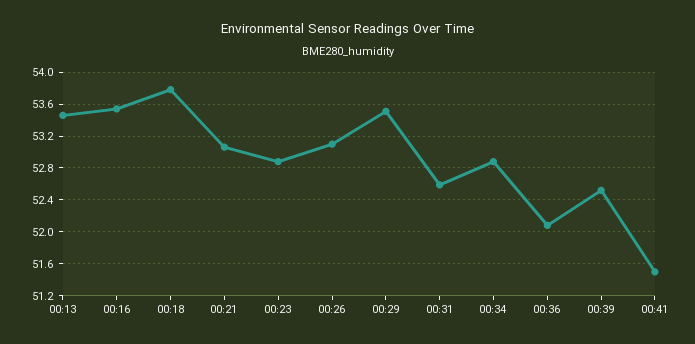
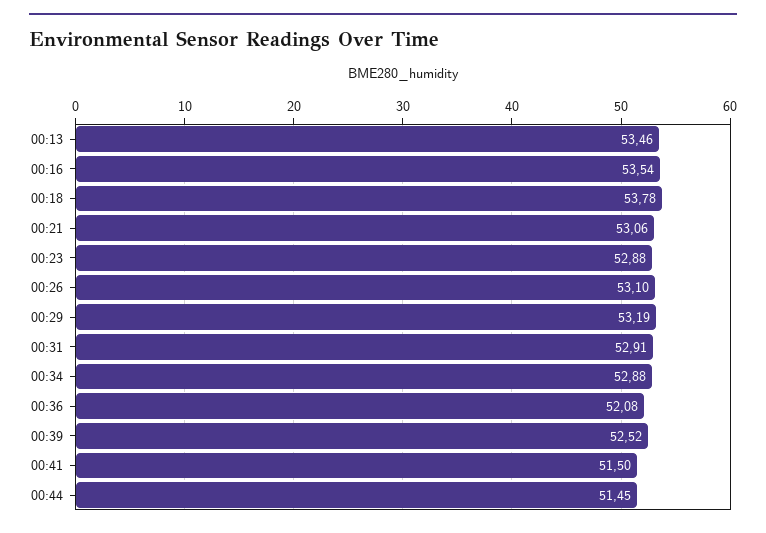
00:29: 53.5 -> 53.19
00:31: 52.6 -> 52.91
00:44: none -> 51.45

